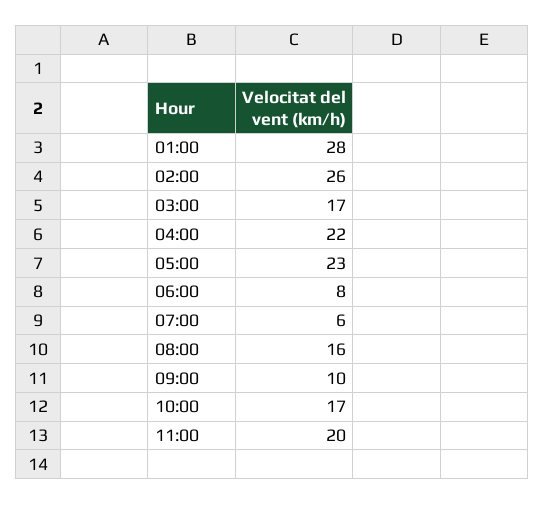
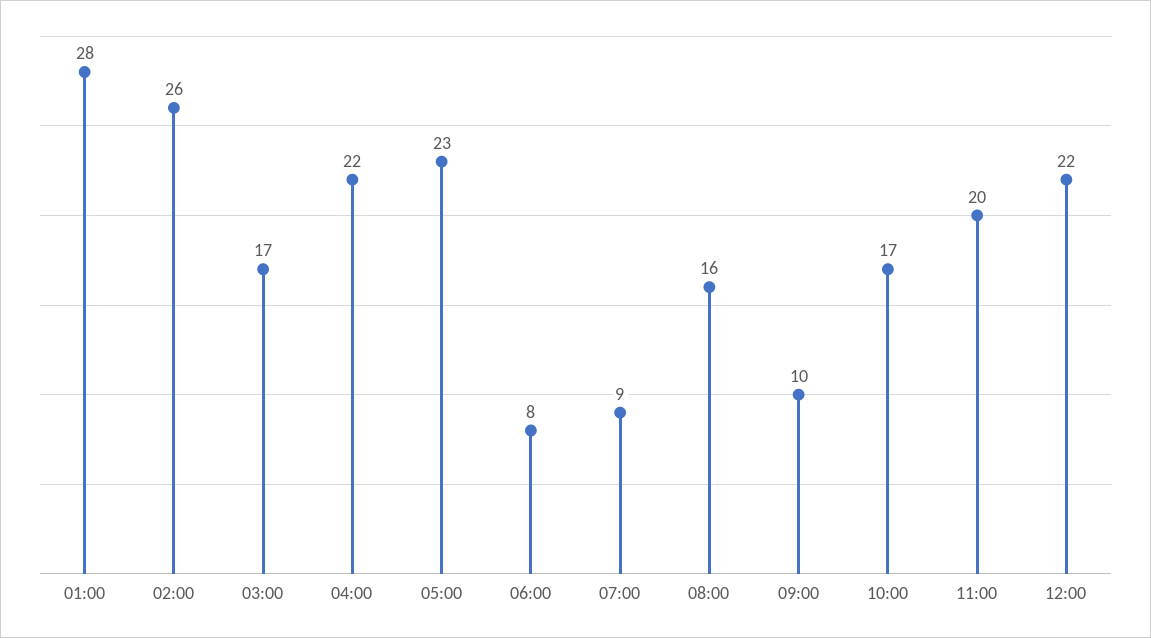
07:00: 6 -> 9
12:00: none -> 22

